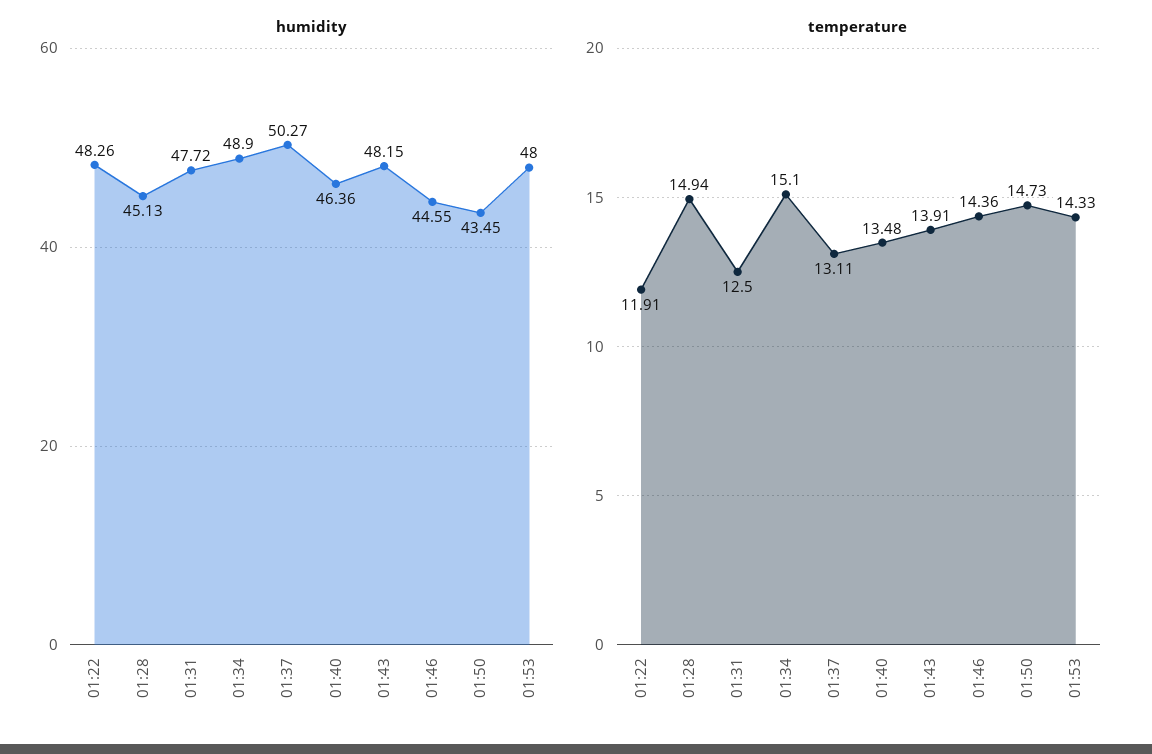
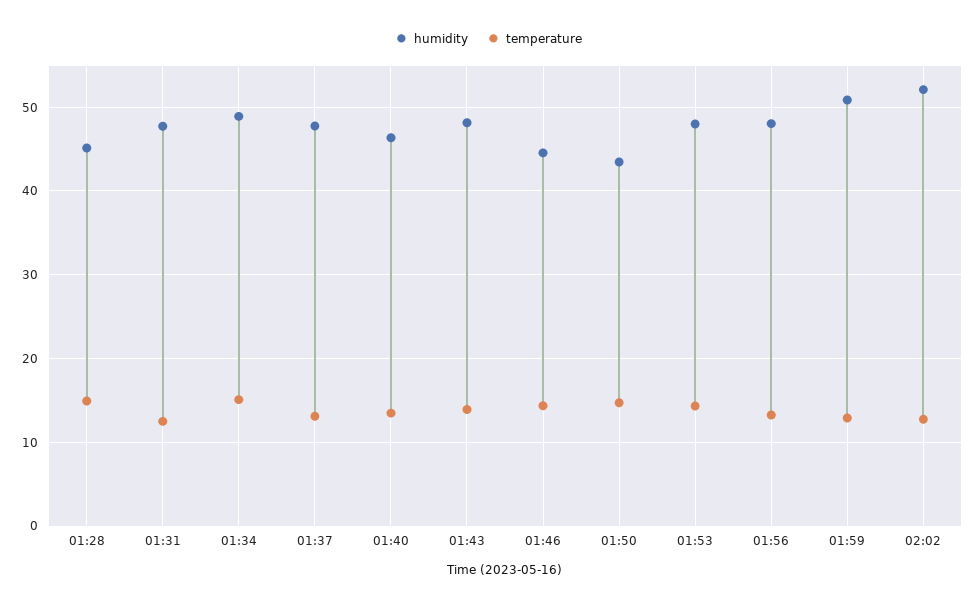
humidity, 01:22: 48.26 -> none
humidity, 01:37: 50.27 -> 48
temperature, 01:22: 11.91 -> none
humidity, 01:56: none -> 48
temperature, 01:56: none -> 13
humidity, 01:59: none -> 51
temperature, 01:59: none -> 13
humidity, 02:02: none -> 52
temperature, 02:02: none -> 13

